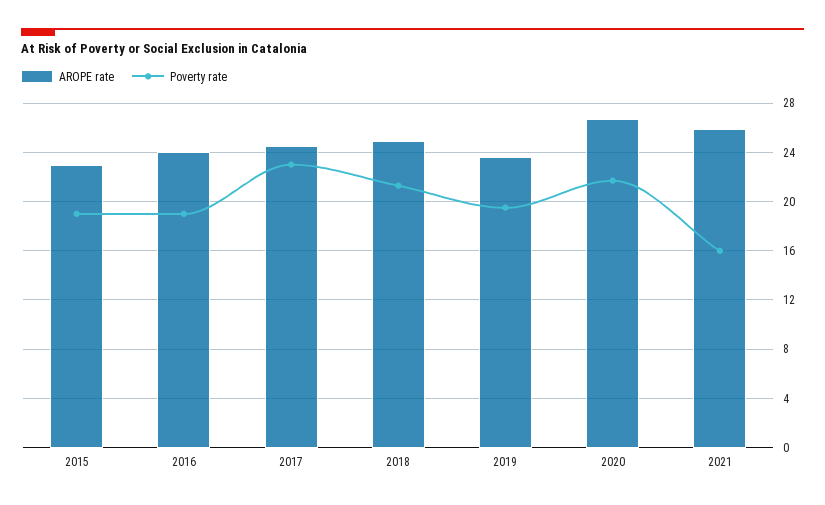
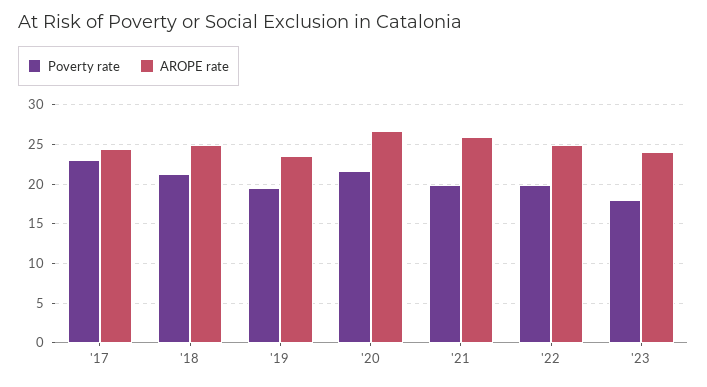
AROPE rate, 2015: 23 -> none
Poverty rate, 2015: 19 -> none
AROPE rate, 2016: 24 -> none
Poverty rate, 2016: 19 -> none
Poverty rate, 2021: 16 -> 20
Poverty rate, '22: none -> 20
AROPE rate, '22: none -> 25
Poverty rate, '23: none -> 18
AROPE rate, '23: none -> 24

